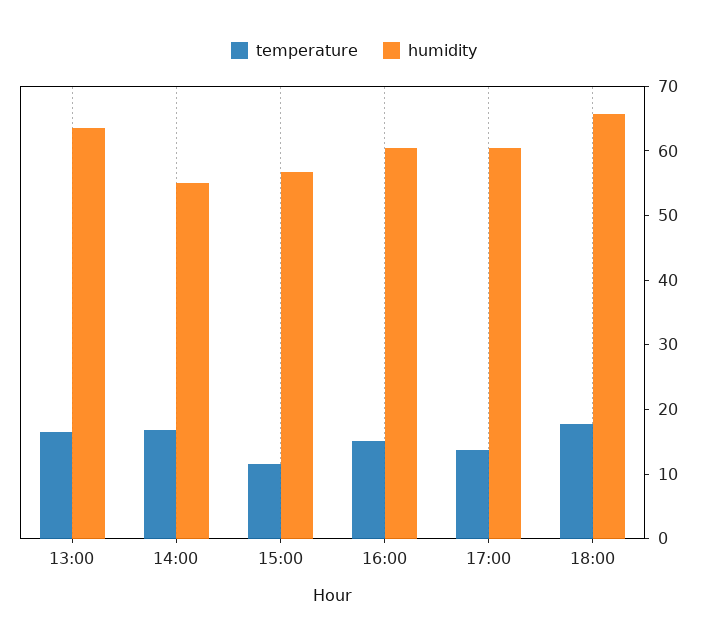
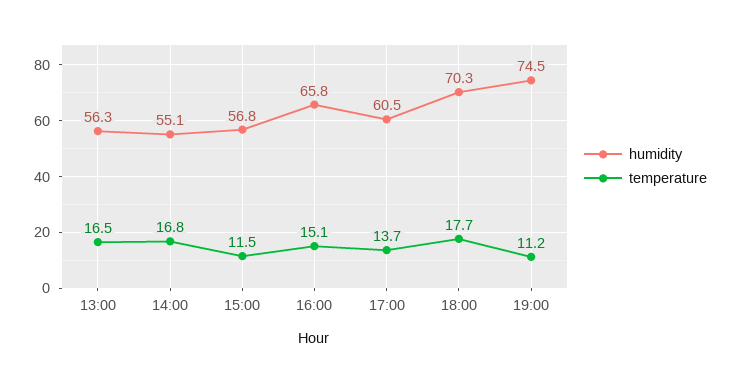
humidity, 13:00: 64 -> 56.3
humidity, 16:00: 60 -> 65.8
humidity, 18:00: 66 -> 70.3
humidity, 19:00: none -> 74.5
temperature, 19:00: none -> 11.2

